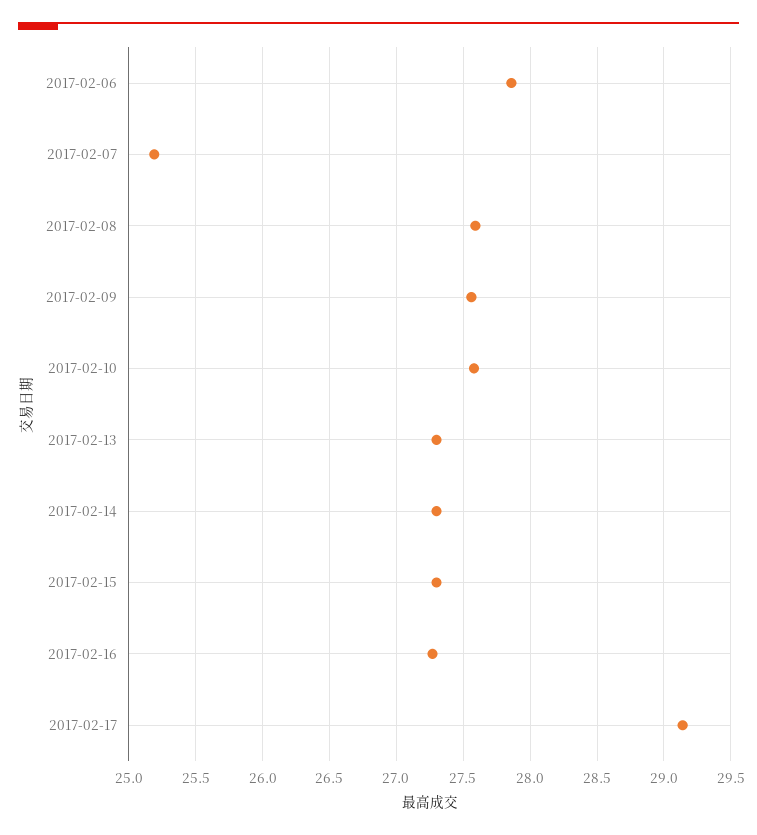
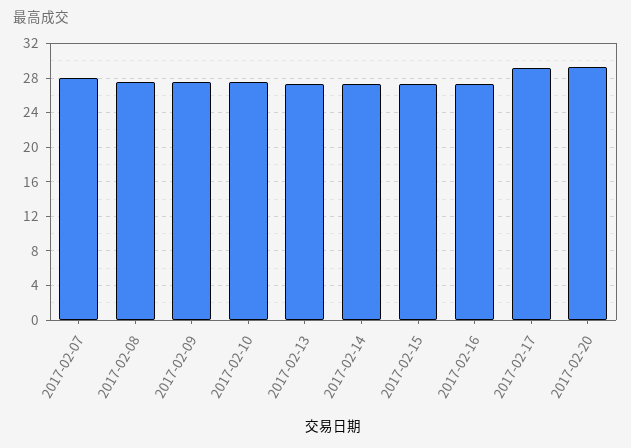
2017-02-06: 27.85 -> none
2017-02-07: 25.2 -> 28
2017-02-20: none -> 29

